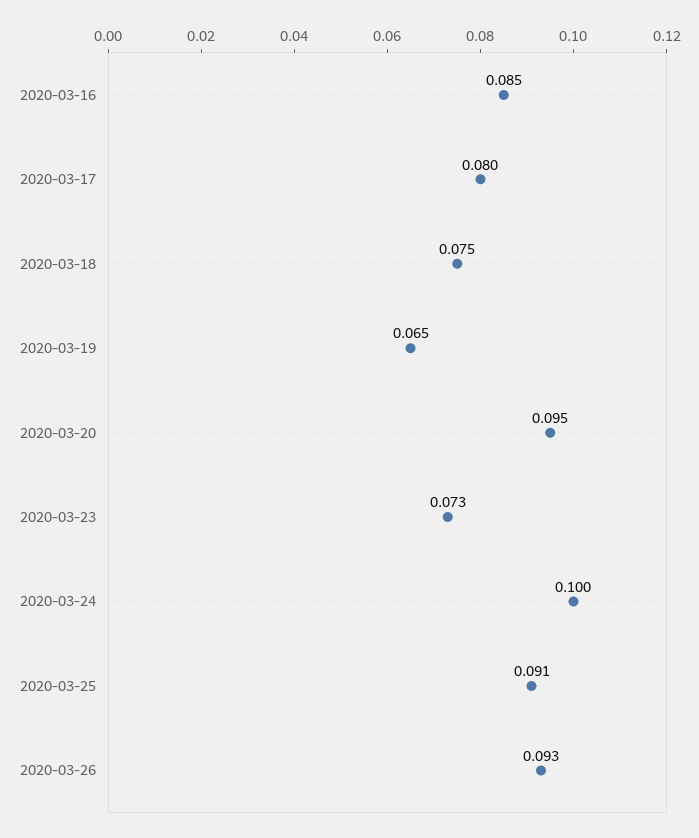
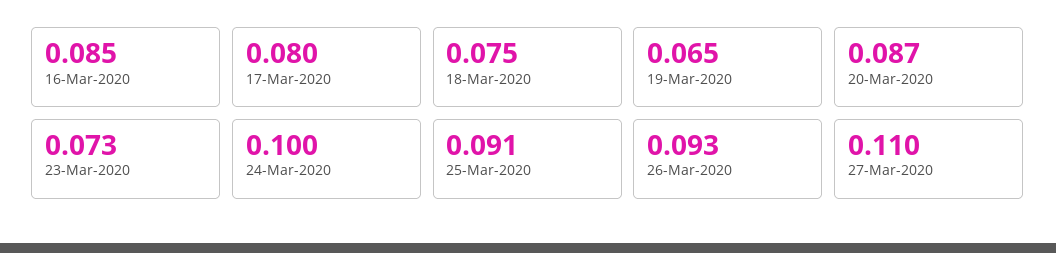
2020-03-20: 0.095 -> 0.087
27-Mar-2020: none -> 0.11

